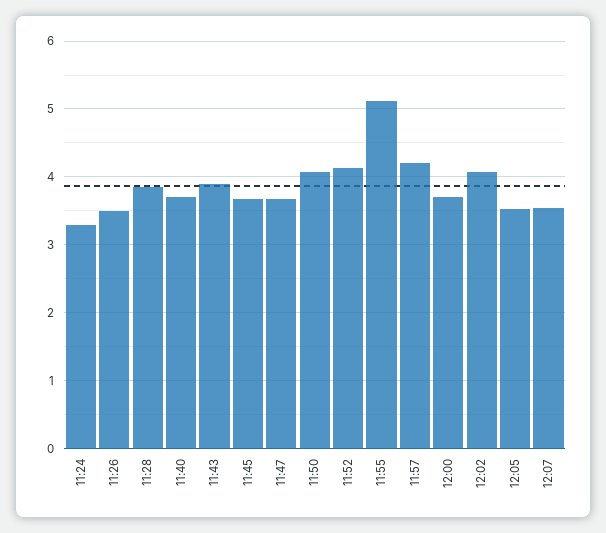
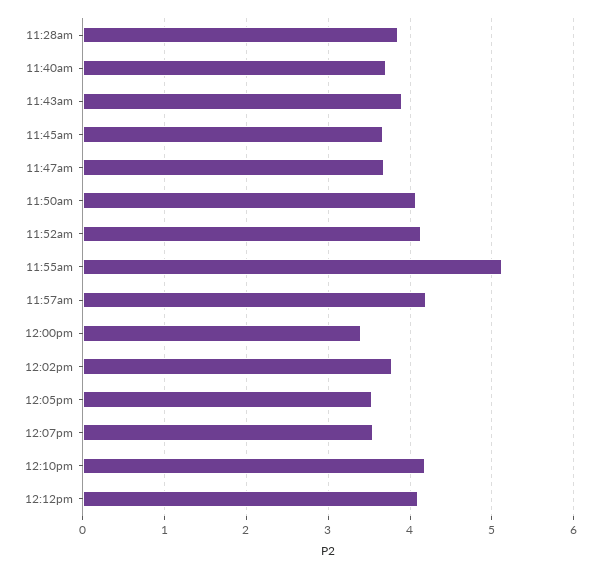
11:24: 3.3 -> none
11:26: 3.5 -> none
12:00: 3.7 -> 3.4
12:02: 4.1 -> 3.8
12:10pm: none -> 4.2
12:12pm: none -> 4.1

